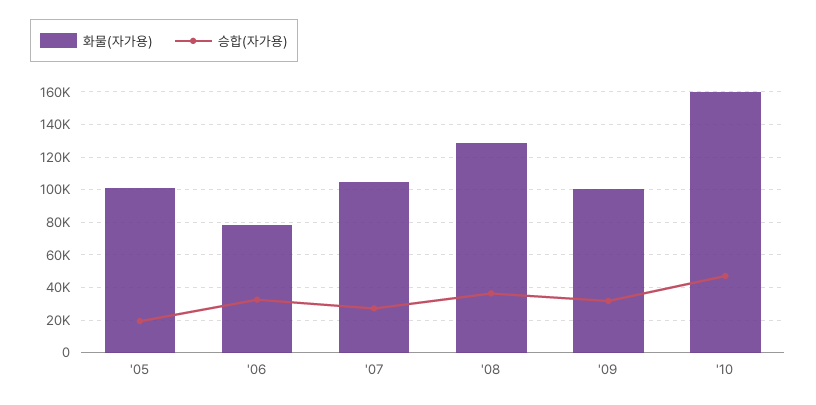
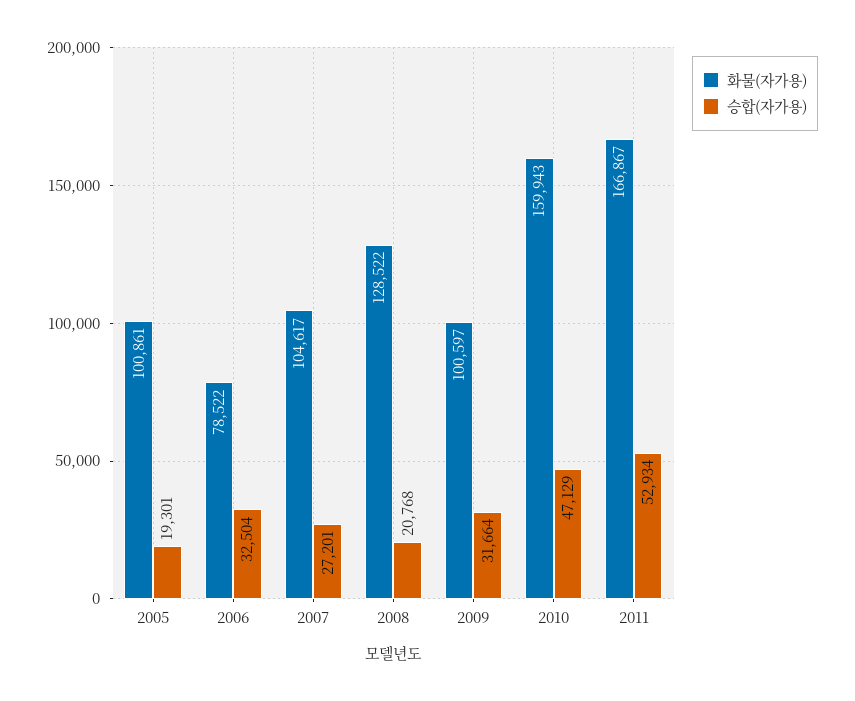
승합(자가용), '08: 35000 -> 20768
화물(자가용), 2011: none -> 166867
승합(자가용), 2011: none -> 52934

